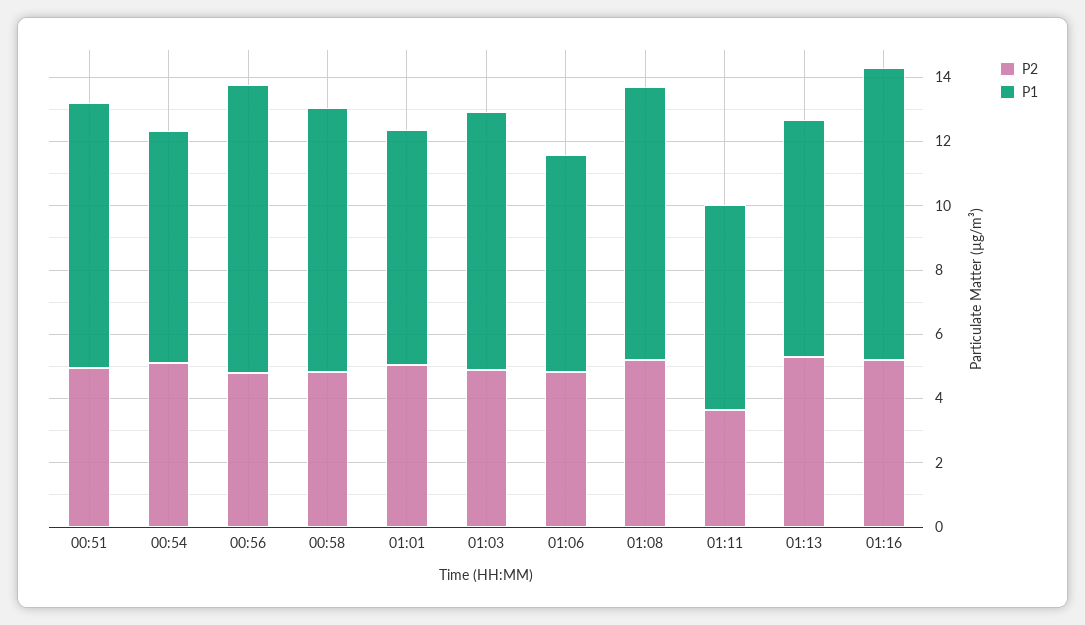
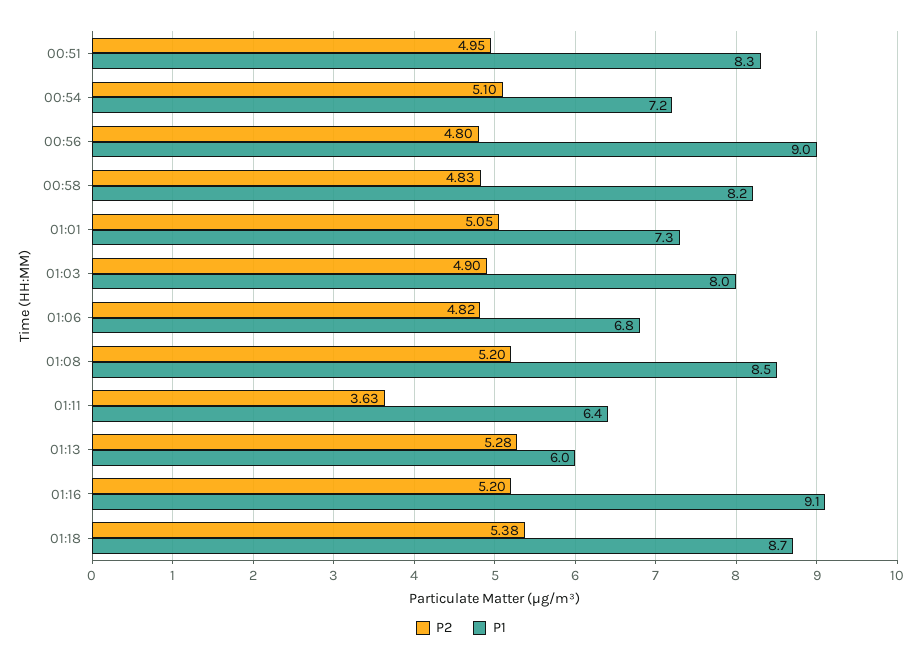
P1, 01:13: 7.5 -> 6
P2, 01:18: none -> 5.38
P1, 01:18: none -> 8.7

